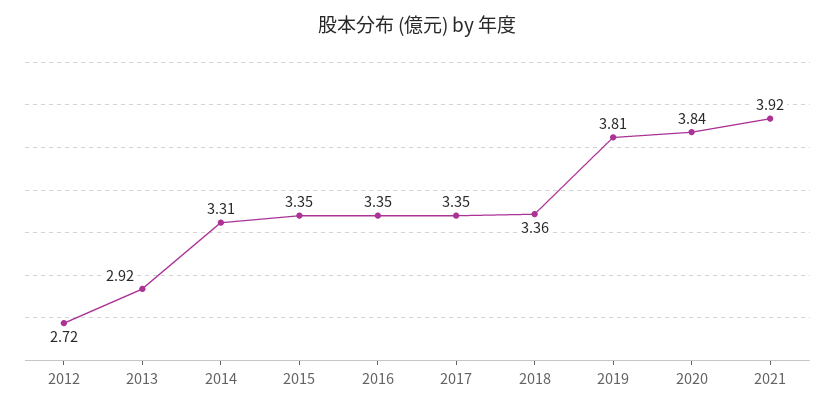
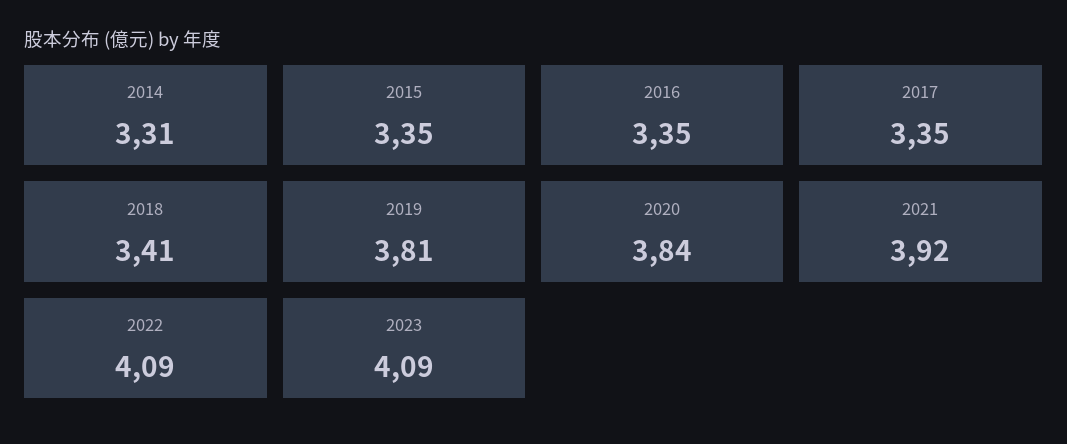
2012: 2.72 -> none
2013: 2.92 -> none
2018: 3.36 -> 3.41
2022: none -> 4.09
2023: none -> 4.09

